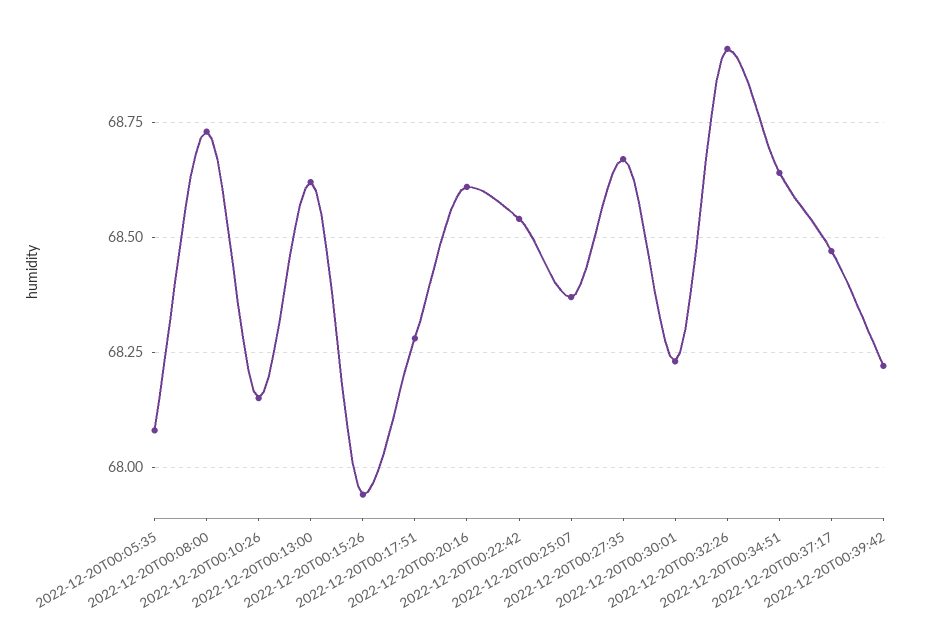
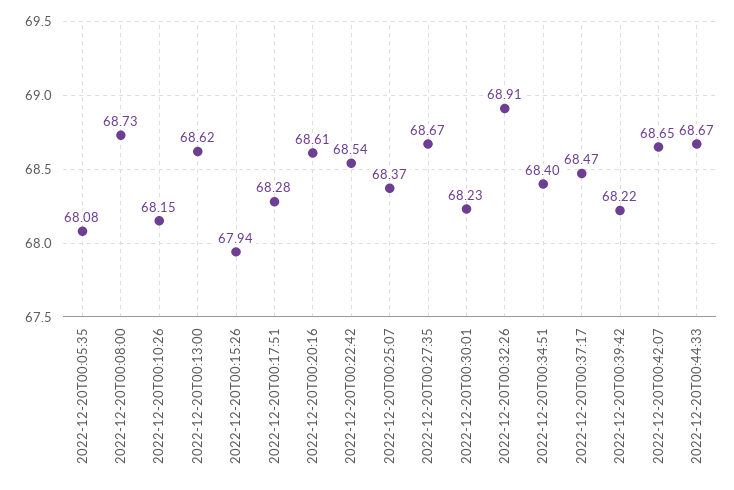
2022-12-20T00:34:51: 68.65 -> 68.4
2022-12-20T00:42:07: none -> 68.65
2022-12-20T00:44:33: none -> 68.67

